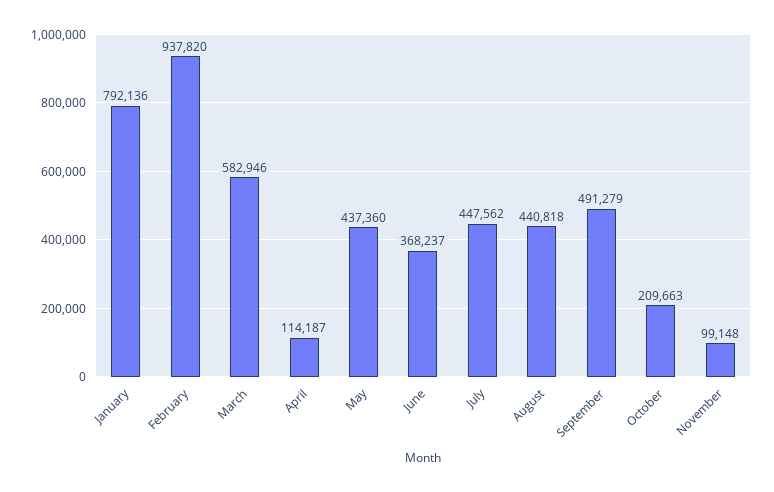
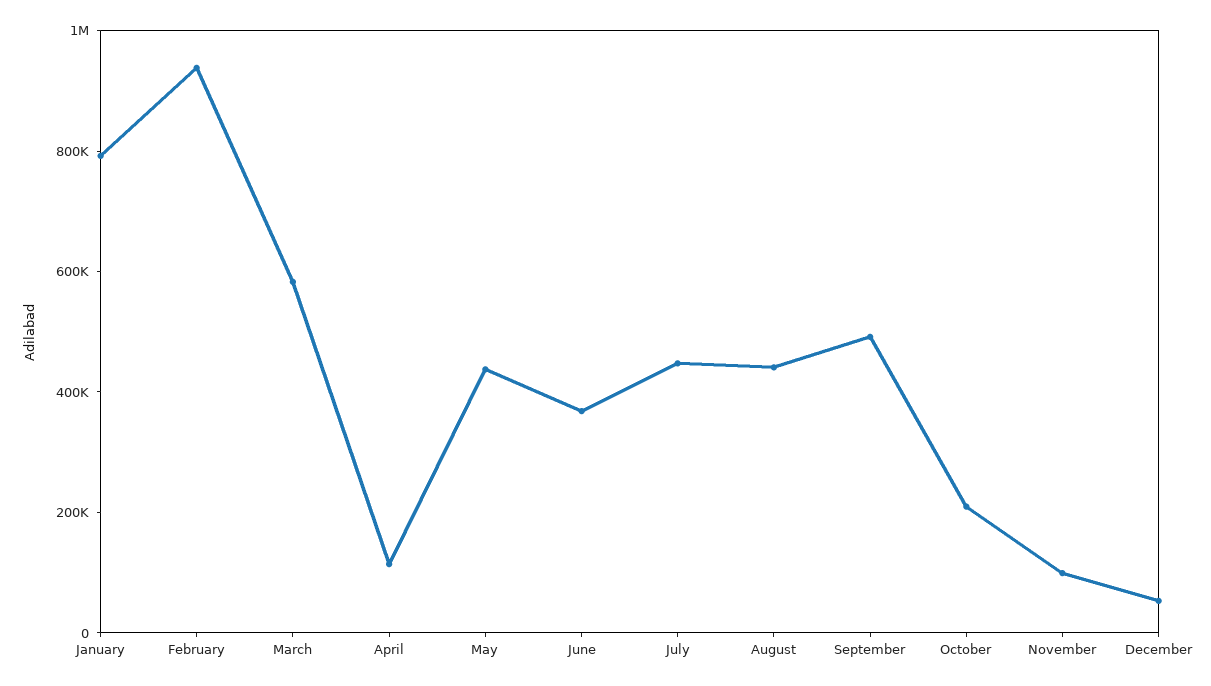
December: none -> 50000

